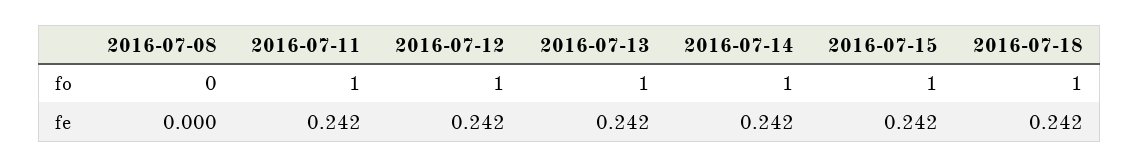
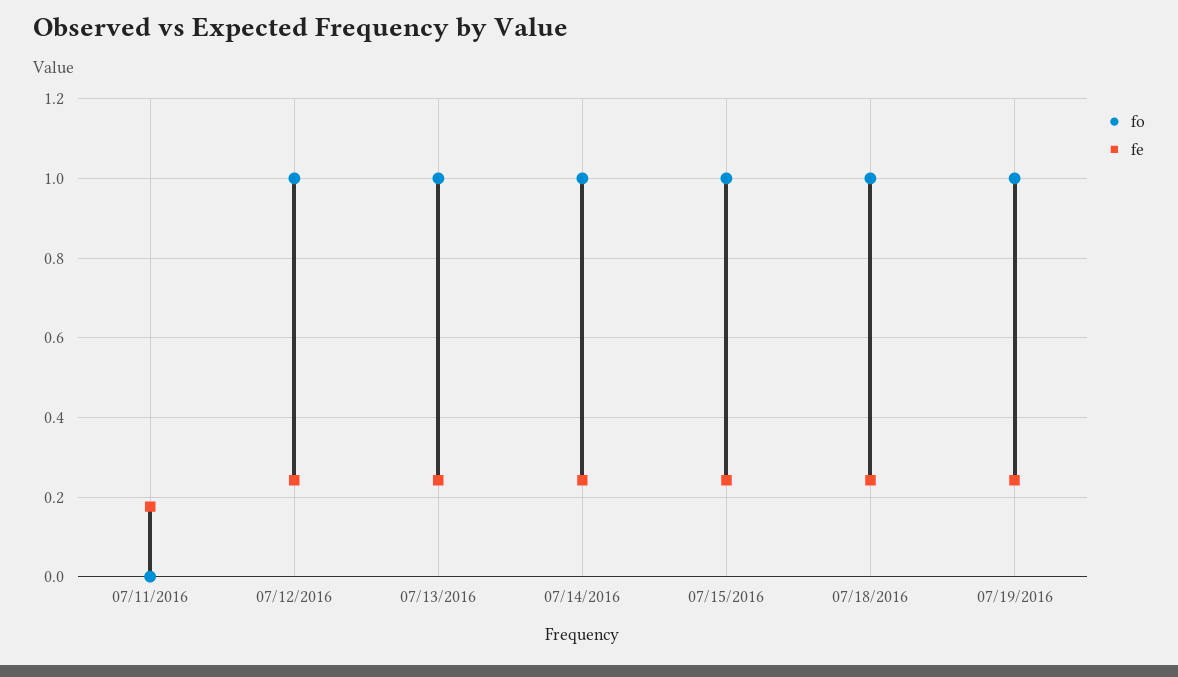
fo, 2016-07-08: 0 -> none
fo, 2016-07-11: 1 -> 0
fe, 2016-07-08: 0 -> none
fe, 2016-07-11: 0.242 -> 0.18
fo, 07/19/2016: none -> 1
fe, 07/19/2016: none -> 0.24

